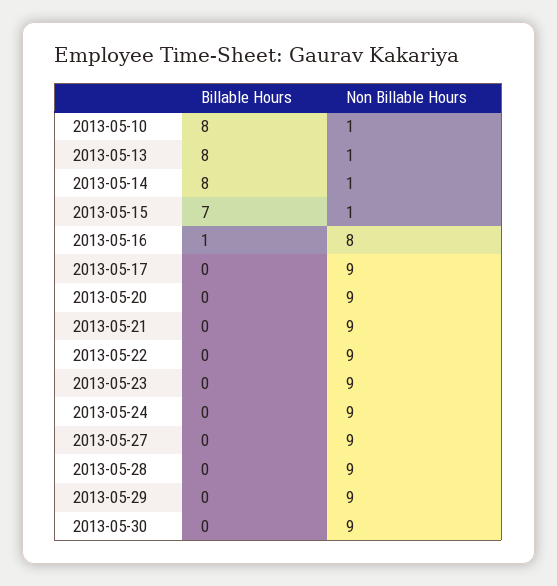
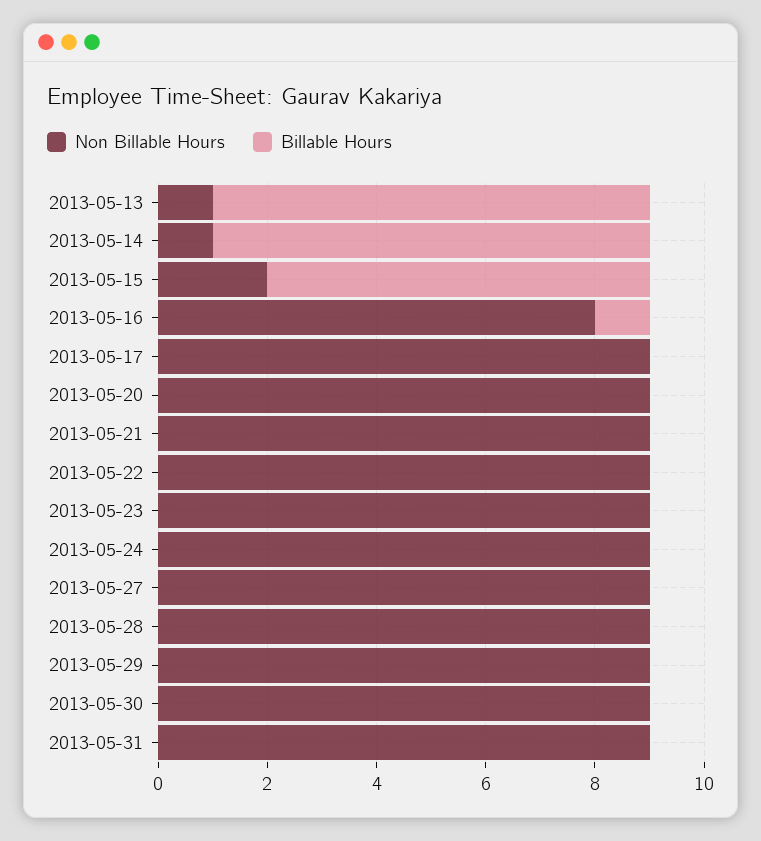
Billable Hours, 2013-05-10: 8 -> none
Non Billable Hours, 2013-05-10: 1 -> none
Non Billable Hours, 2013-05-15: 1 -> 2
Non Billable Hours, 2013-05-31: none -> 9
Billable Hours, 2013-05-31: none -> 0

